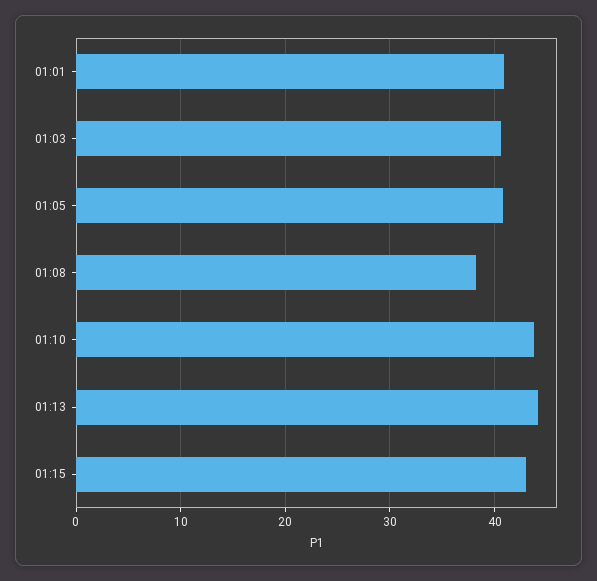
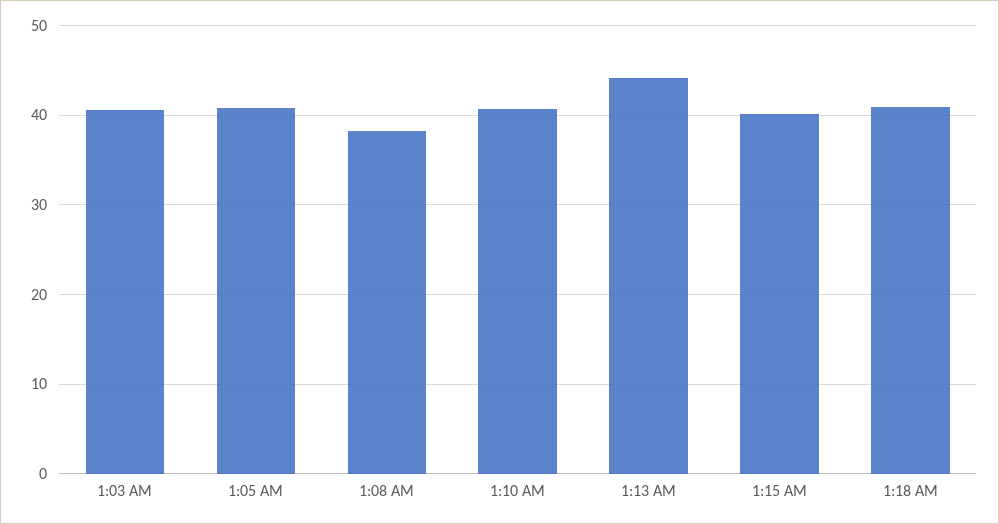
01:01: 41 -> none
01:10: 44 -> 41
01:15: 43 -> 40
1:18 AM: none -> 41

